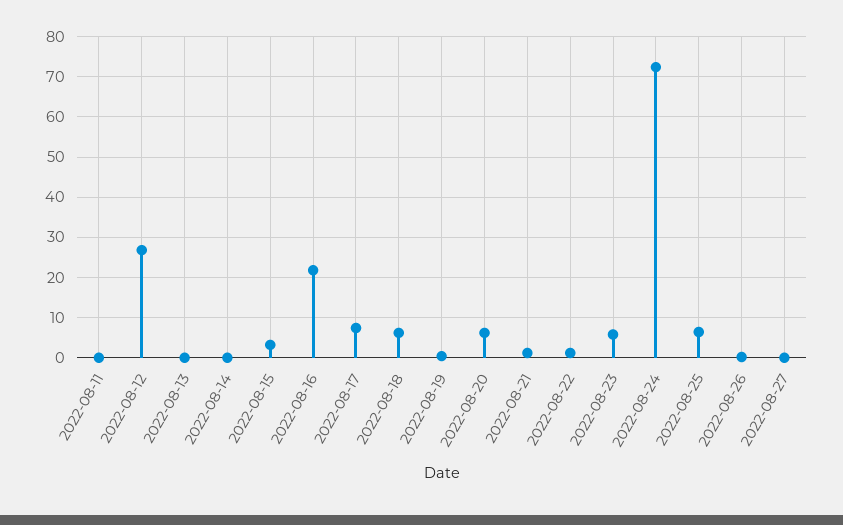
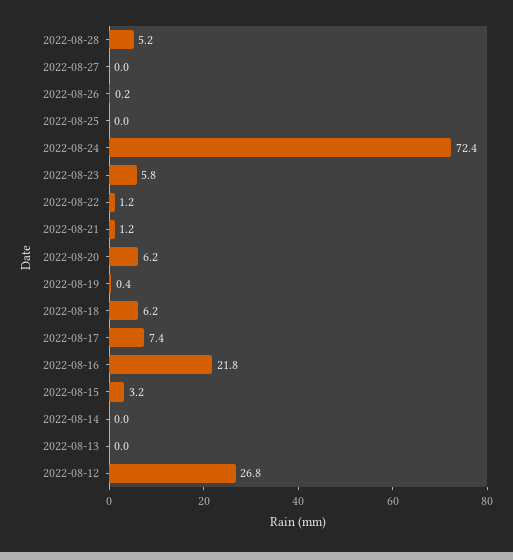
2022-08-11: 0 -> none
2022-08-25: 6 -> 0
2022-08-28: none -> 5.2

